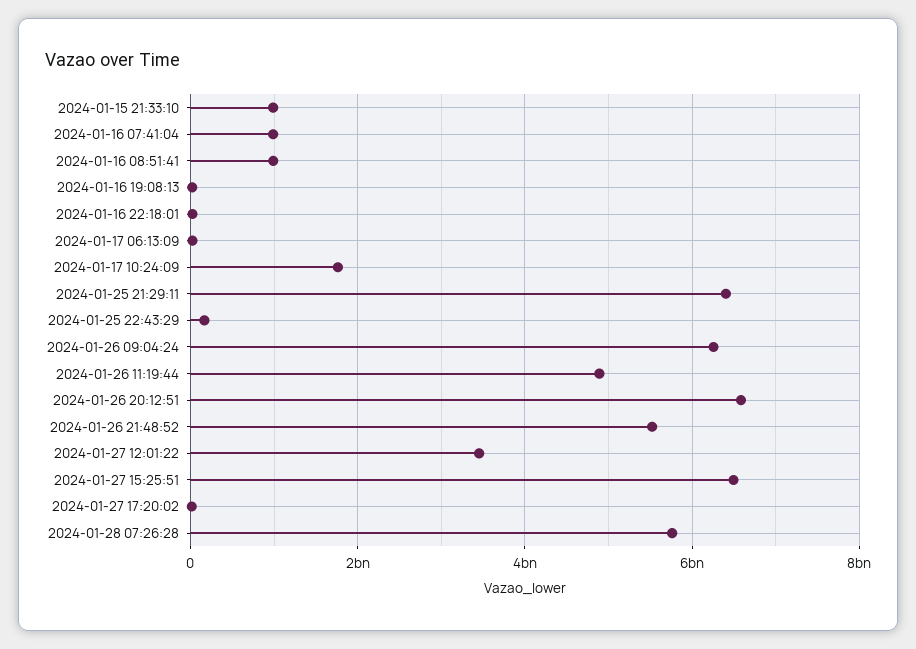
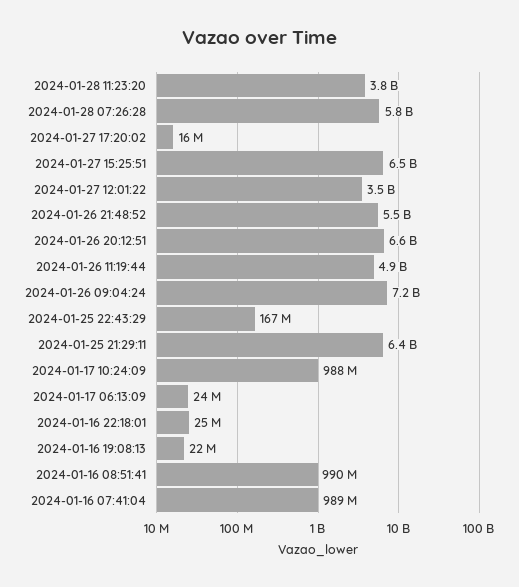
2024-01-15 21:33:10: 1000000000 -> none
2024-01-17 10:24:09: 1800000000 -> 988000000
2024-01-26 09:04:24: 6200000000 -> 7200000000
2024-01-28 11:23:20: none -> 3800000000

